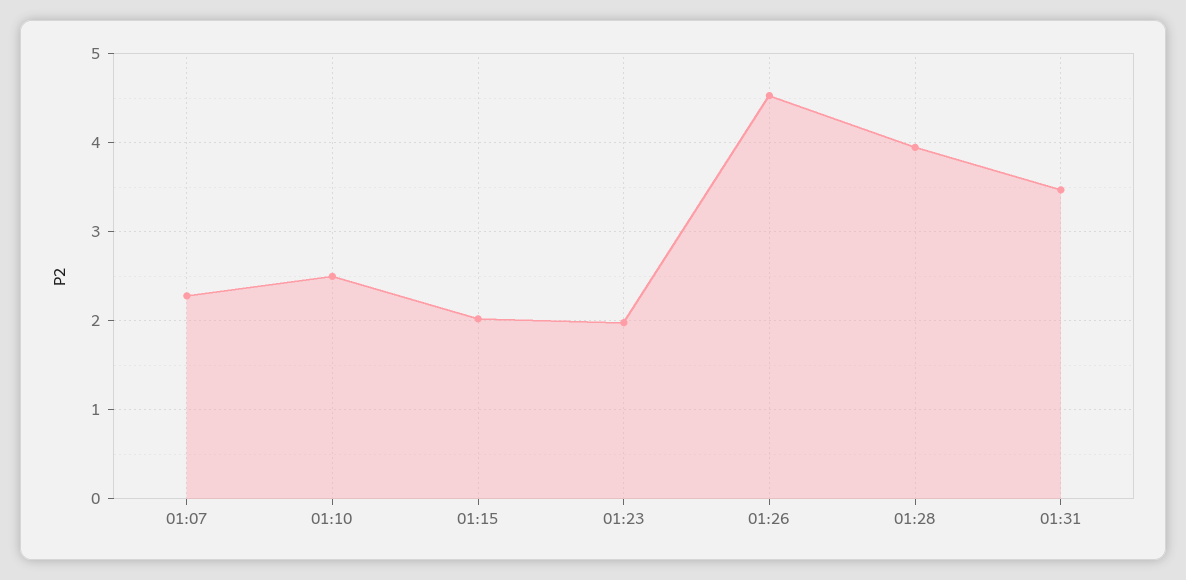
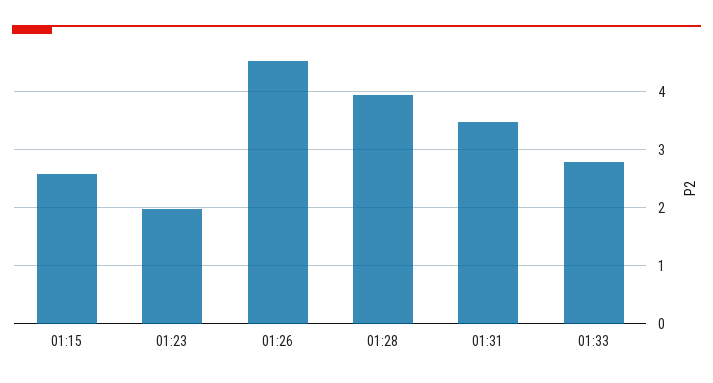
01:07: 2.3 -> none
01:10: 2.5 -> none
01:15: 2 -> 2.6
01:33: none -> 2.8

